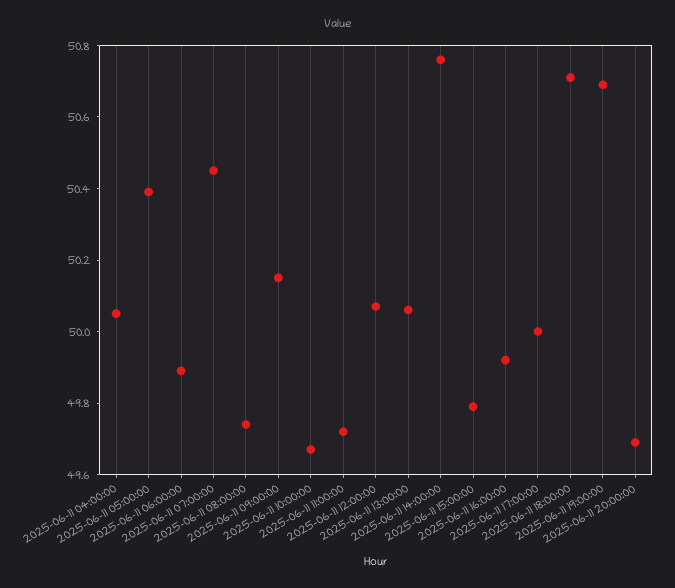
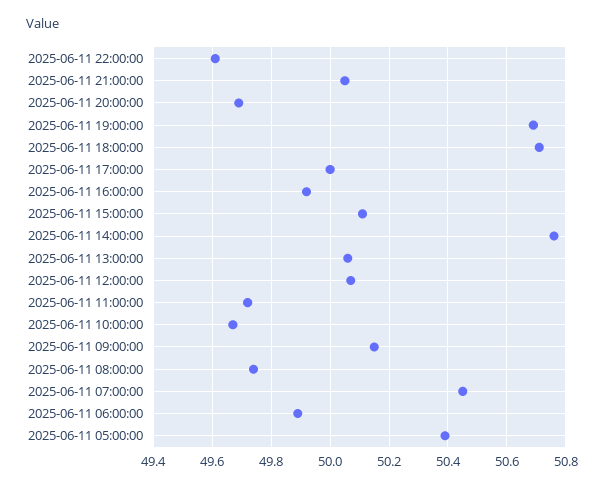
2025-06-11 04:00:00: 50.05 -> none
2025-06-11 15:00:00: 49.8 -> 50.1
2025-06-11 22:00:00: none -> 49.6
2025-06-11 21:00:00: none -> 50.05

